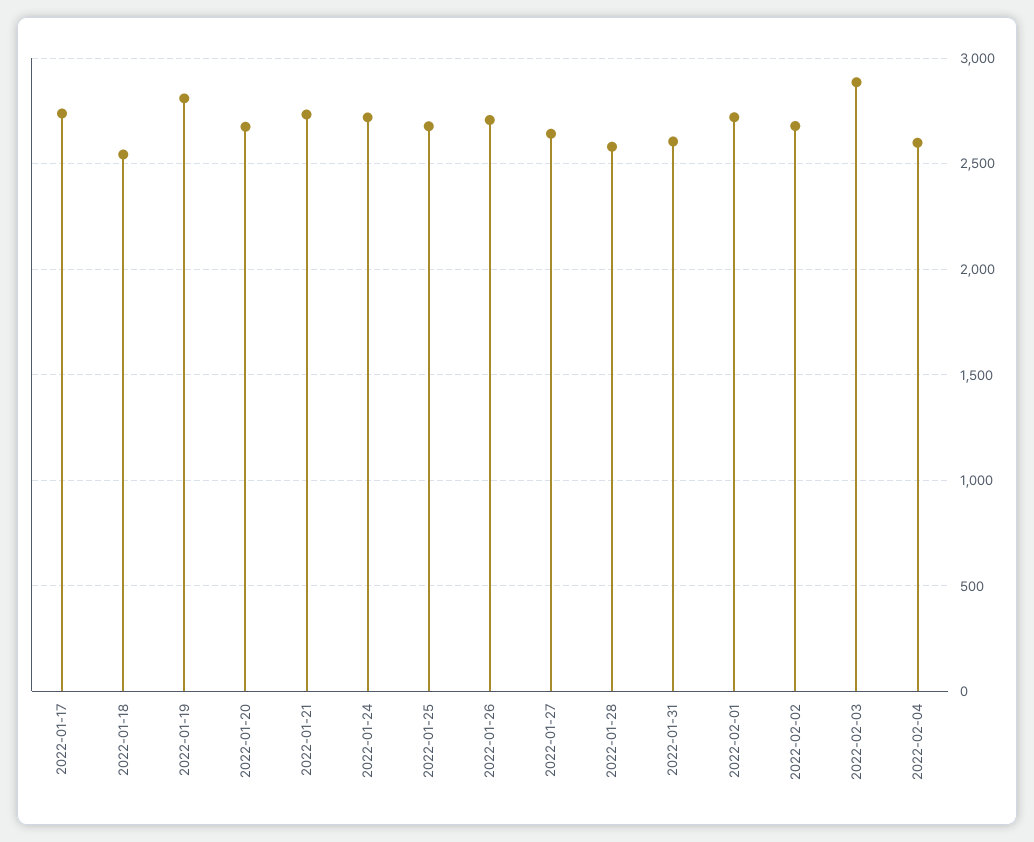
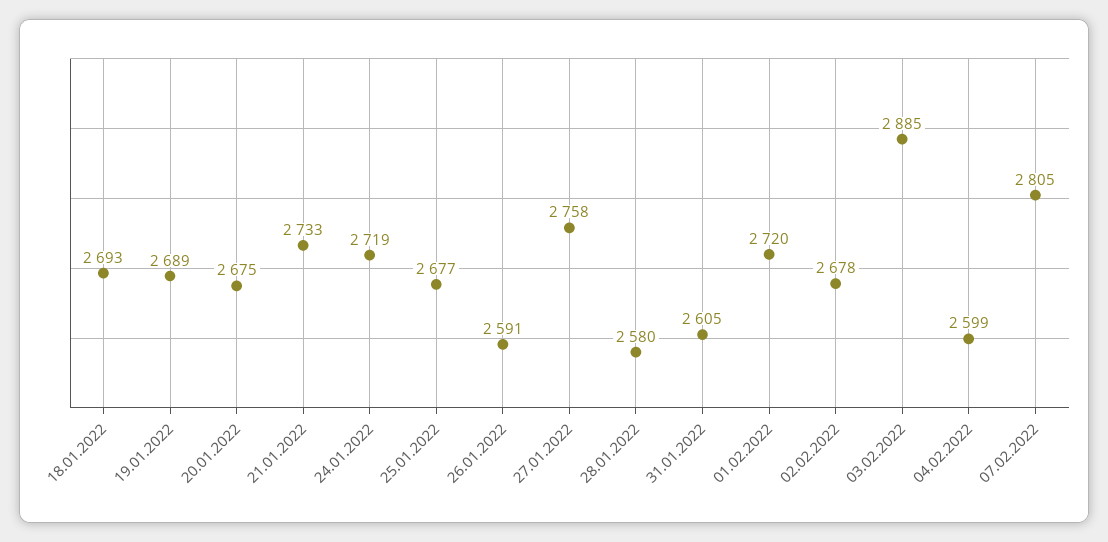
2022-01-17: 2750 -> none
2022-01-18: 2550 -> 2693
2022-01-19: 2800 -> 2689
2022-01-26: 2700 -> 2591
2022-01-27: 2650 -> 2758
07.02.2022: none -> 2805

